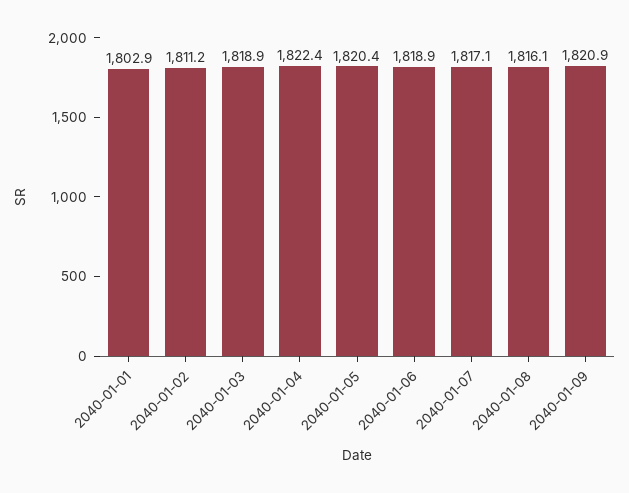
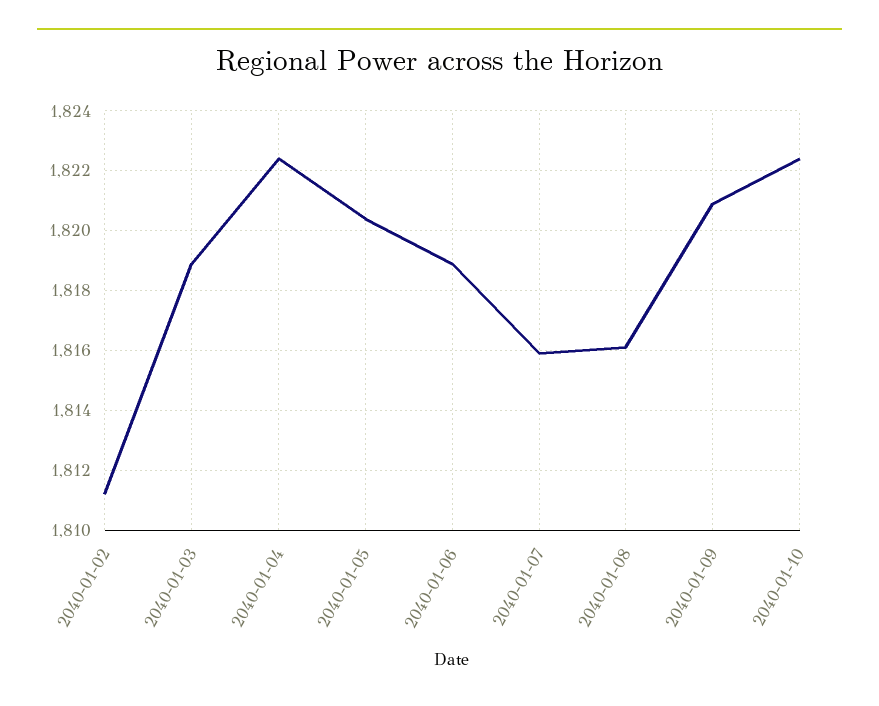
2040-01-01: 1802.9 -> none
2040-01-07: 1817.1 -> 1816
2040-01-10: none -> 1822.5

